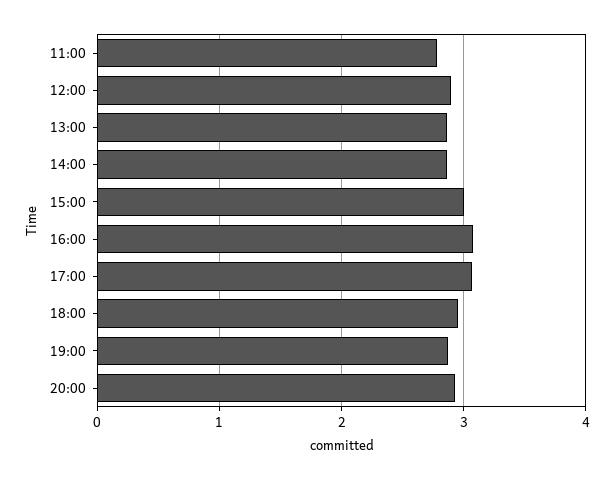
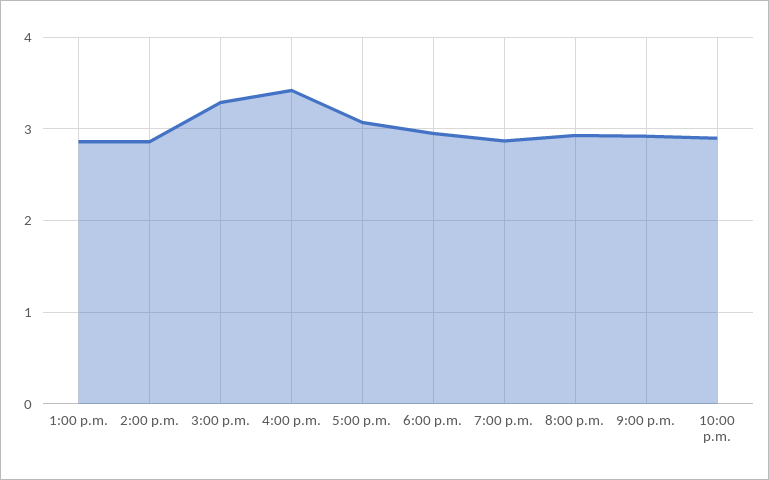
11:00: 2.8 -> none
12:00: 2.9 -> none
15:00: 3 -> 3.3
16:00: 3.1 -> 3.4
9:00 p.m.: none -> 2.9
10:00 p.m.: none -> 2.9

